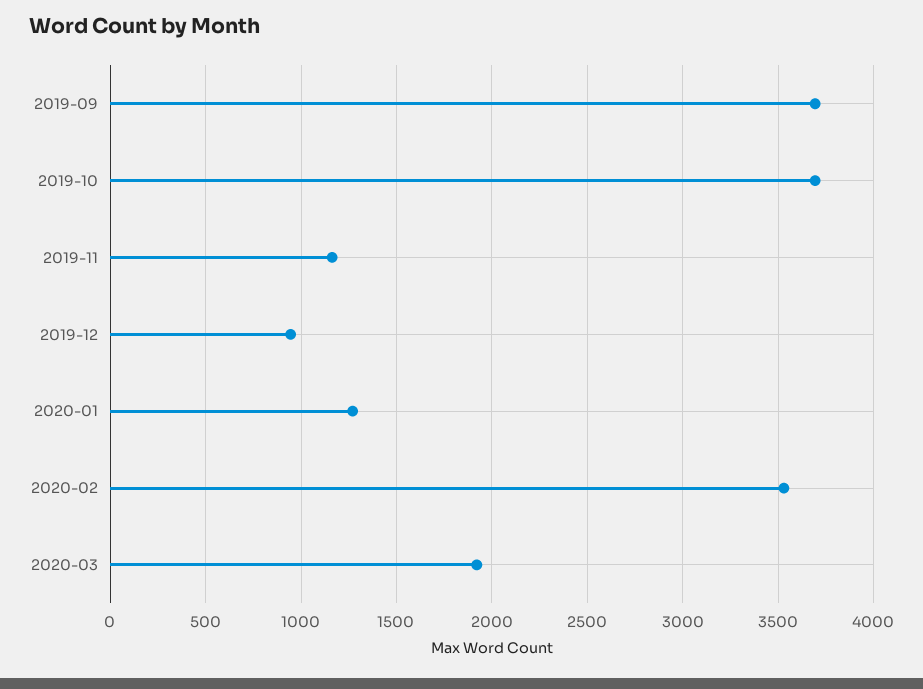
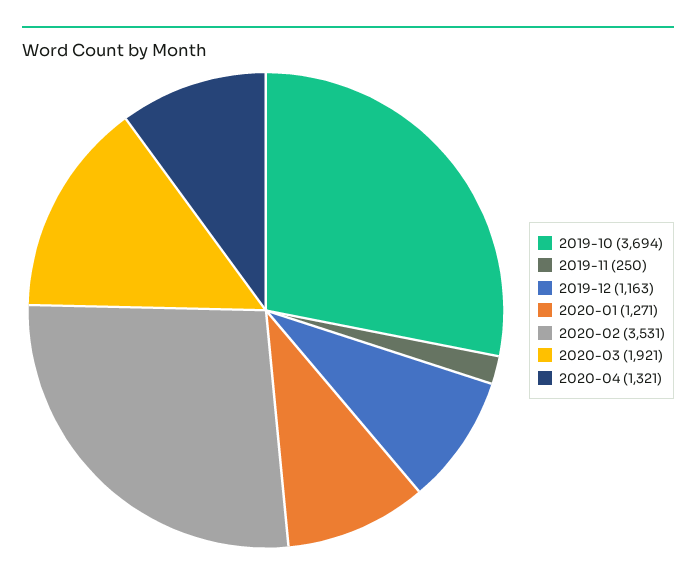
2019-09: 3700 -> none
2019-11: 1150 -> 250
2019-12: 950 -> 1163
2020-04: none -> 1321

